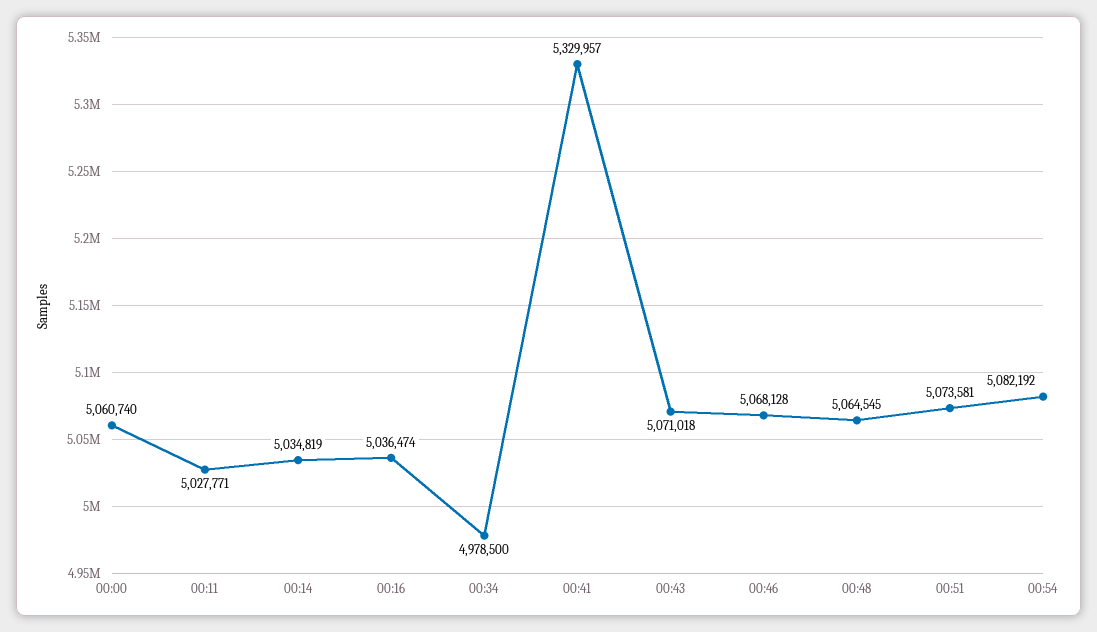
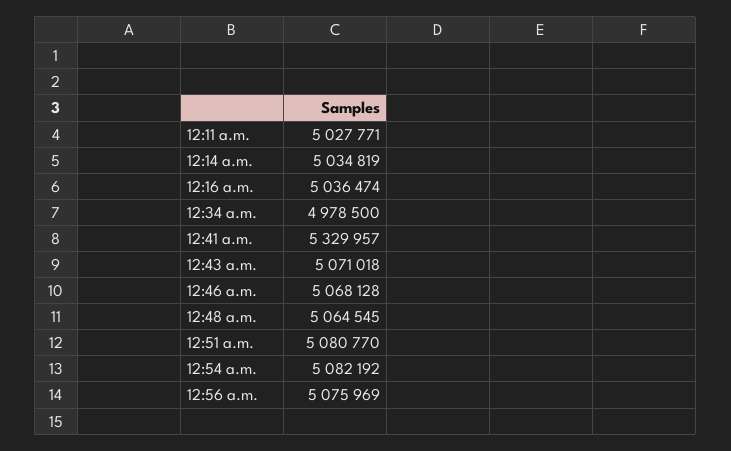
00:00: 5060740 -> none
00:51: 5073581 -> 5080770
12:56 a.m.: none -> 5075969

